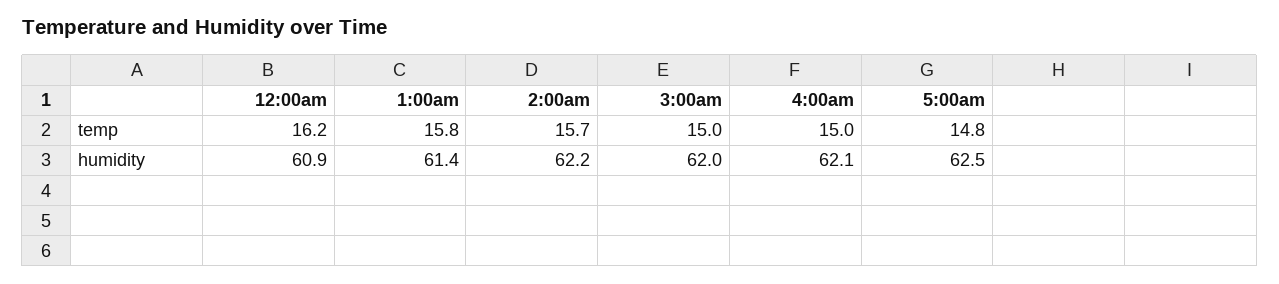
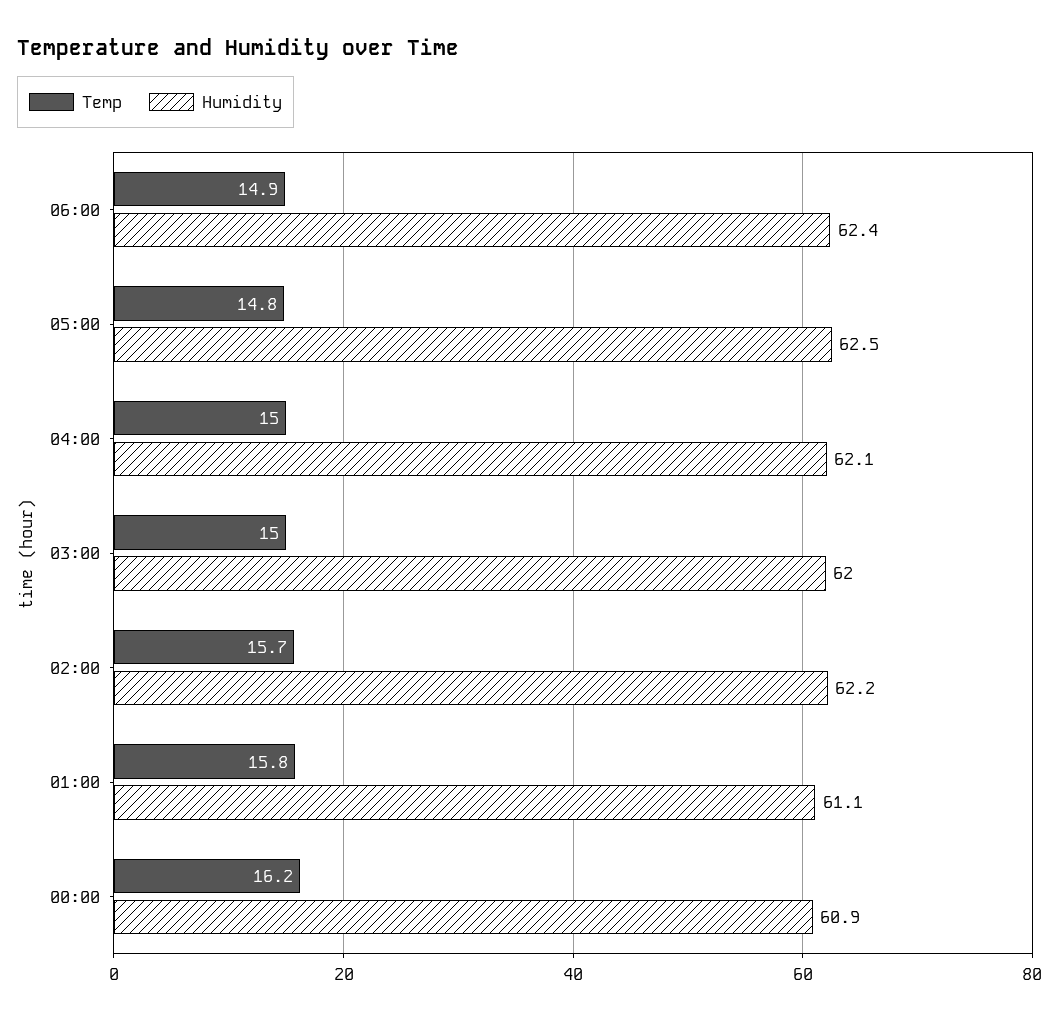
humidity, 1:00am: 61.4 -> 61.1
temp, 06:00: none -> 14.9
humidity, 06:00: none -> 62.4

